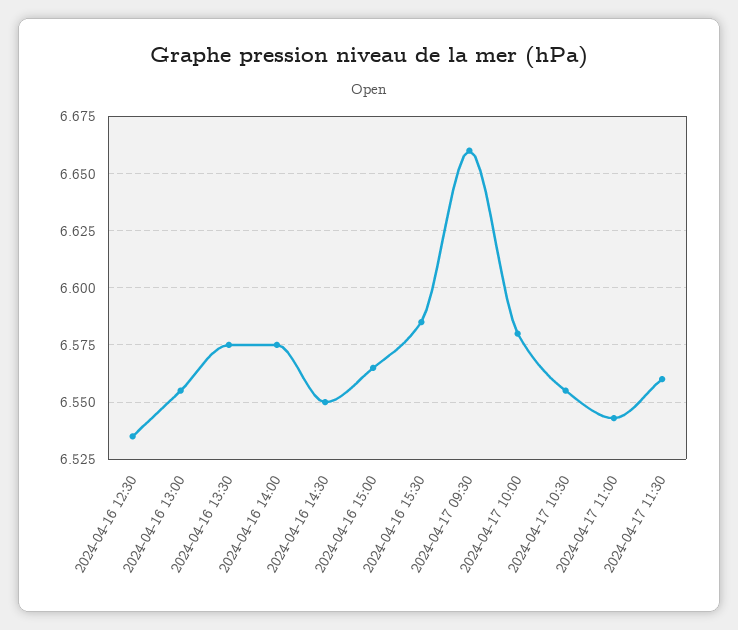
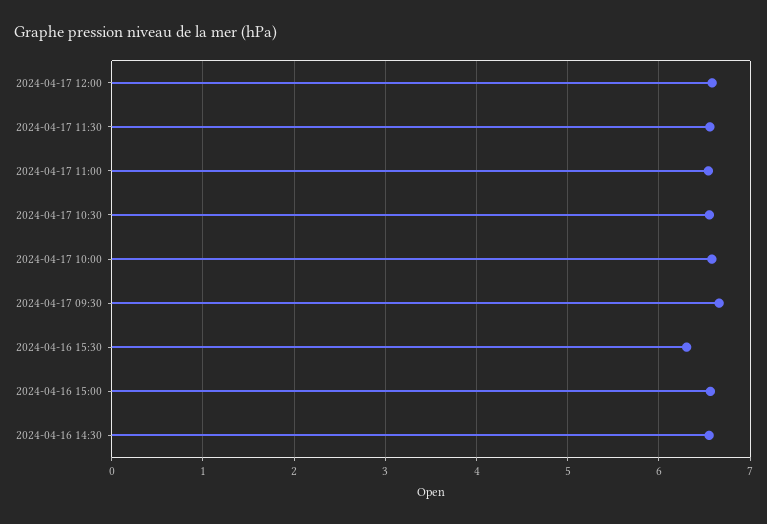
2024-04-16 12:30: 6.535 -> none
2024-04-16 13:00: 6.555 -> none
2024-04-16 13:30: 6.575 -> none
2024-04-16 14:00: 6.575 -> none
2024-04-16 15:30: 6.585 -> 6.3
2024-04-17 12:00: none -> 6.6

